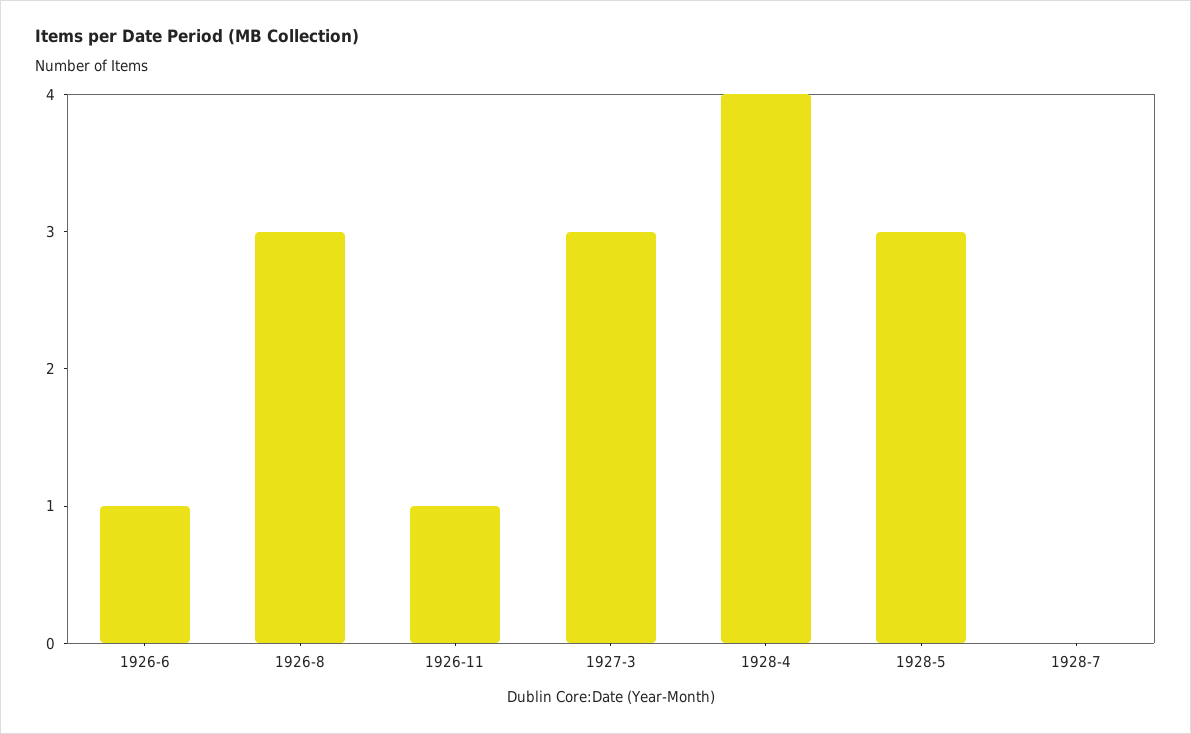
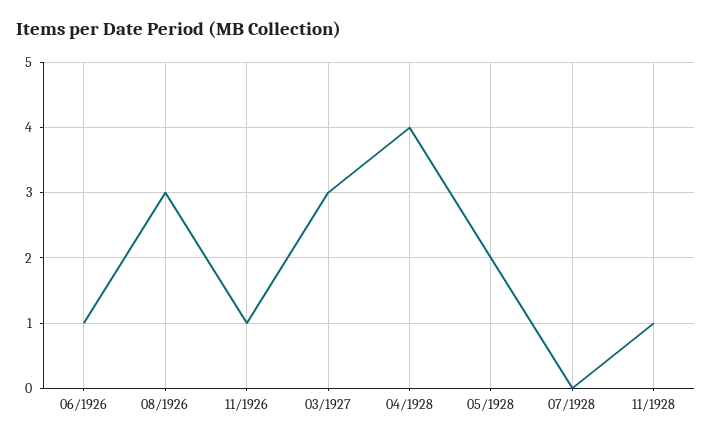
1928-5: 3 -> 2
11/1928: none -> 1

